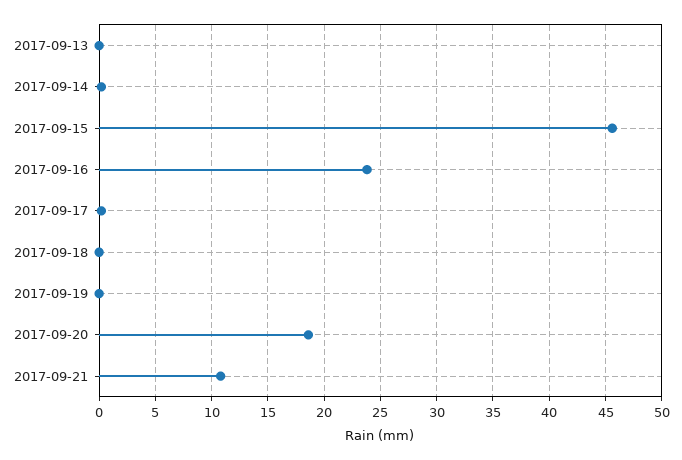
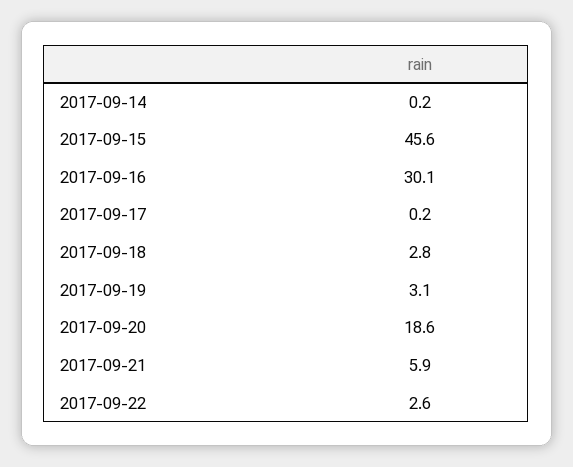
2017-09-13: 0 -> none
2017-09-16: 24 -> 30.1
2017-09-18: 0 -> 2.8
2017-09-19: 0 -> 3.1
2017-09-21: 11 -> 5.9
2017-09-22: none -> 2.6

